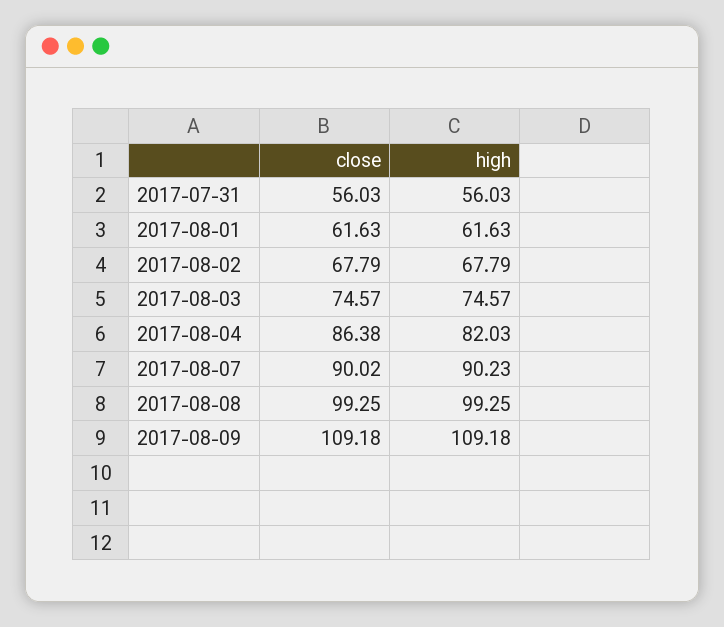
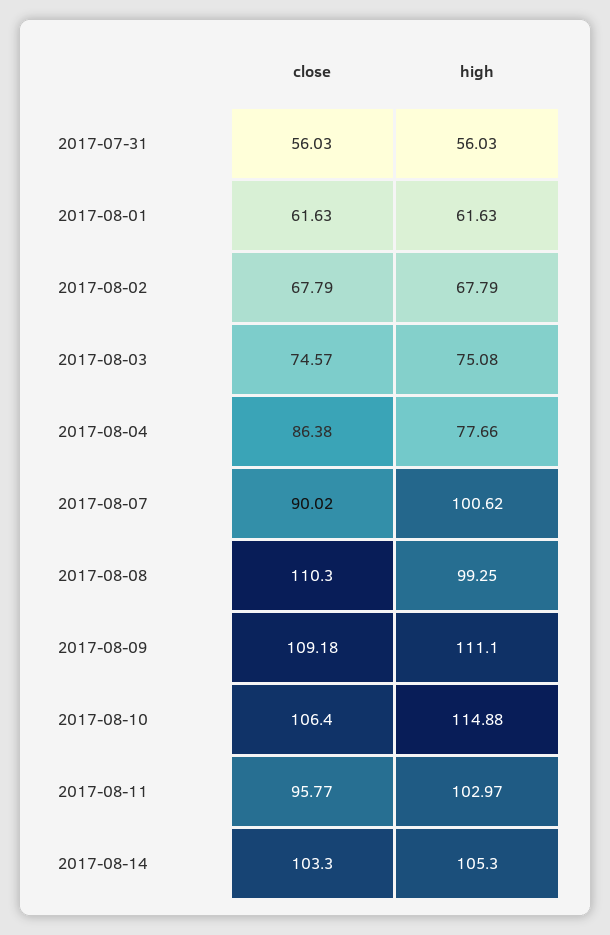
high, 2017-08-03: 74.57 -> 75.08
high, 2017-08-04: 82.03 -> 77.66
high, 2017-08-07: 90.23 -> 100.62
close, 2017-08-08: 99.25 -> 110.3
high, 2017-08-09: 109.18 -> 111.1
close, 2017-08-10: none -> 106.4
high, 2017-08-10: none -> 114.88
close, 2017-08-11: none -> 95.77
high, 2017-08-11: none -> 102.97
close, 2017-08-14: none -> 103.3
high, 2017-08-14: none -> 105.3

